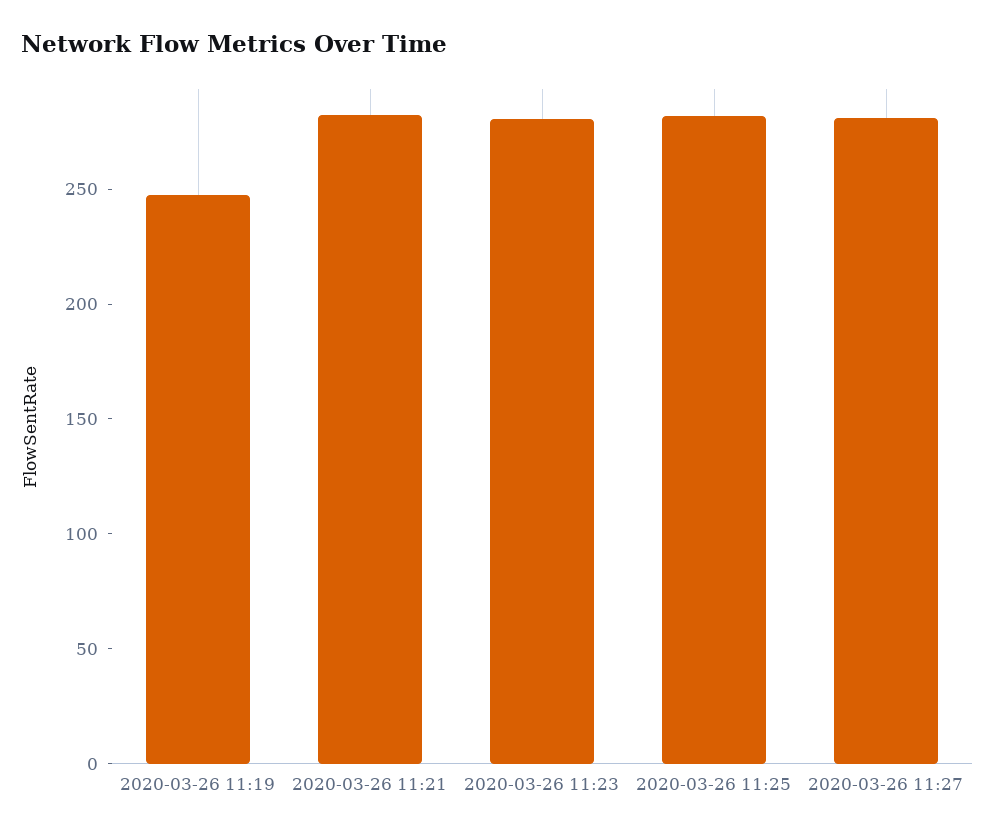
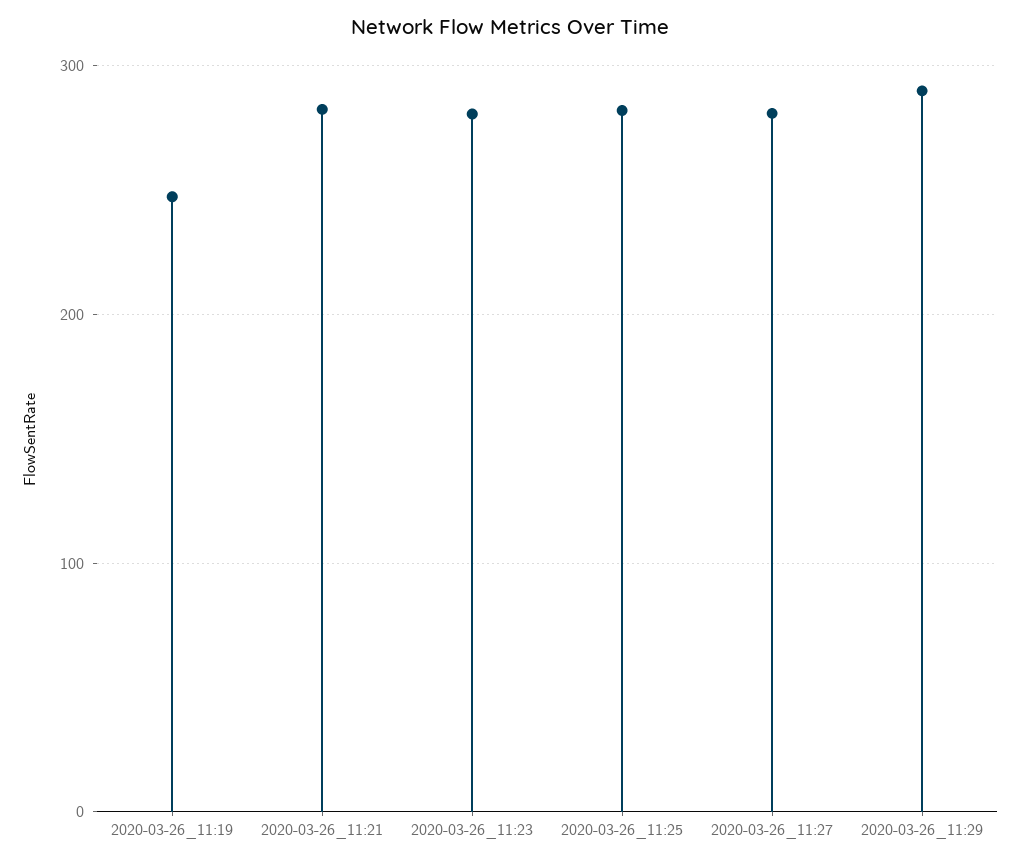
2020-03-26_11:29: none -> 290

